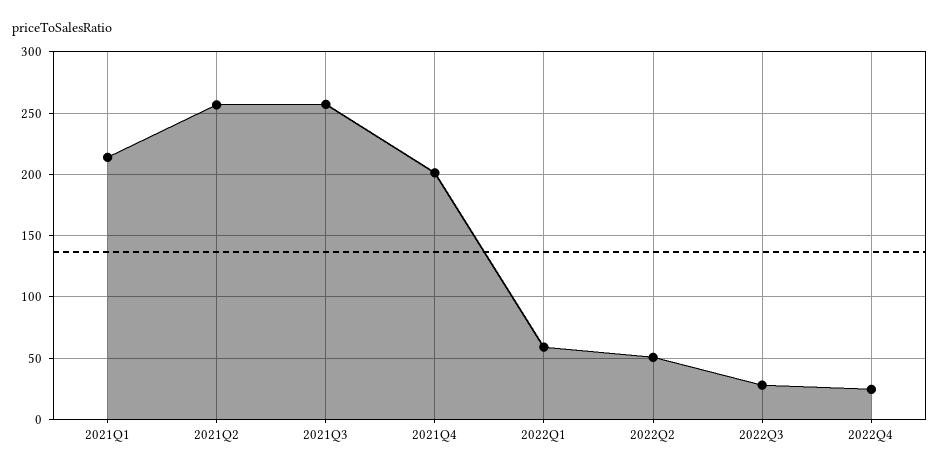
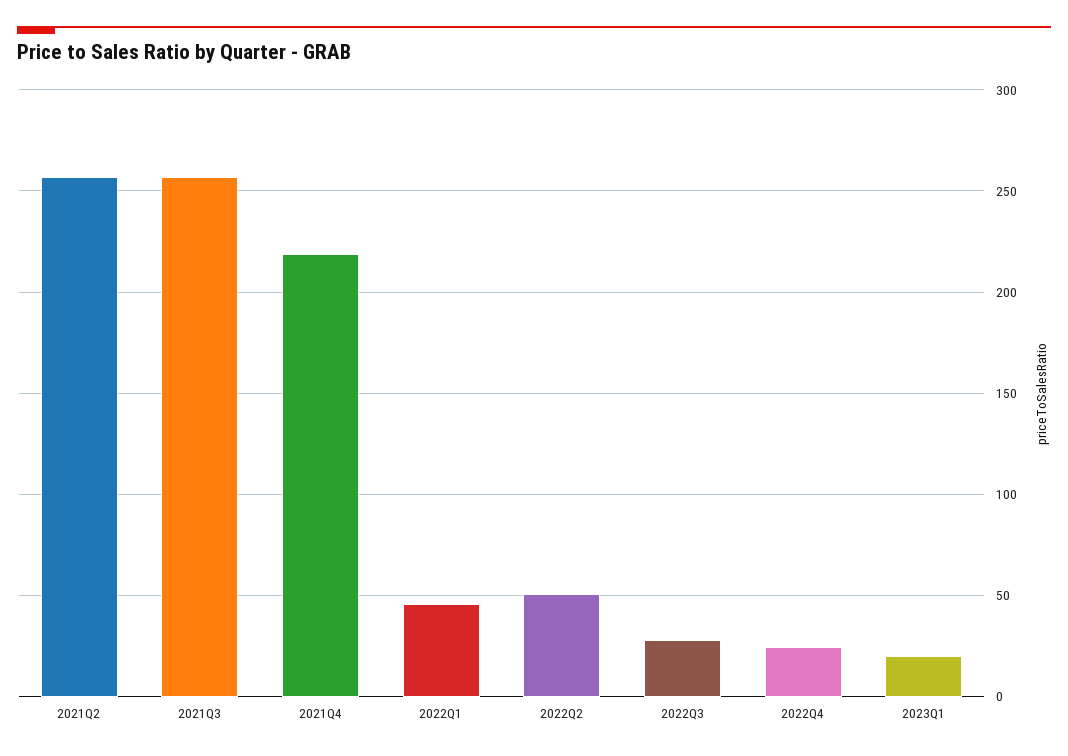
2021Q1: 215 -> none
2021Q4: 200 -> 220
2022Q1: 60 -> 45
2023Q1: none -> 20

